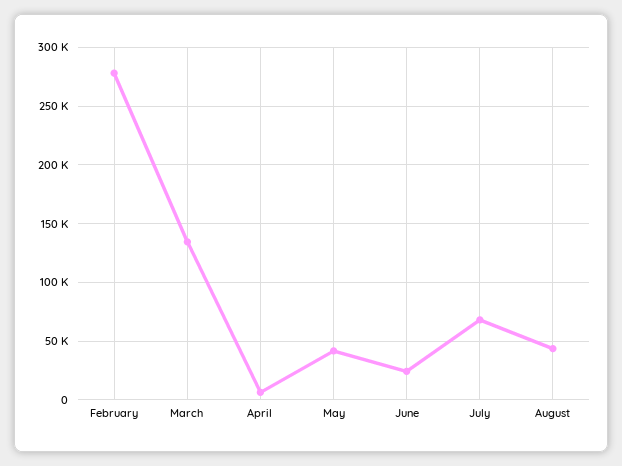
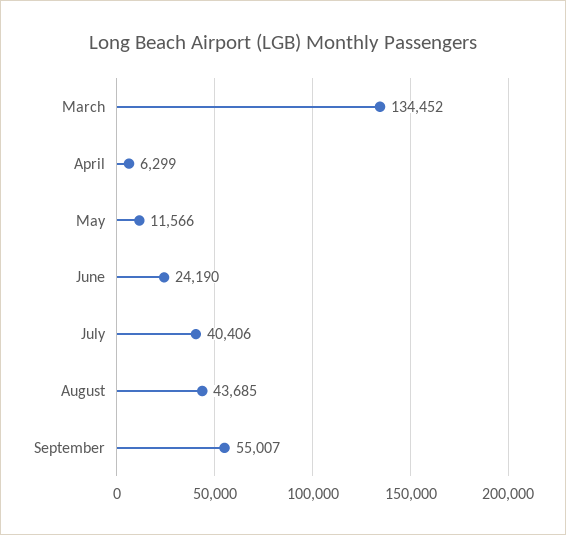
February: 280000 -> none
May: 40000 -> 11566
July: 70000 -> 40406
September: none -> 55007

